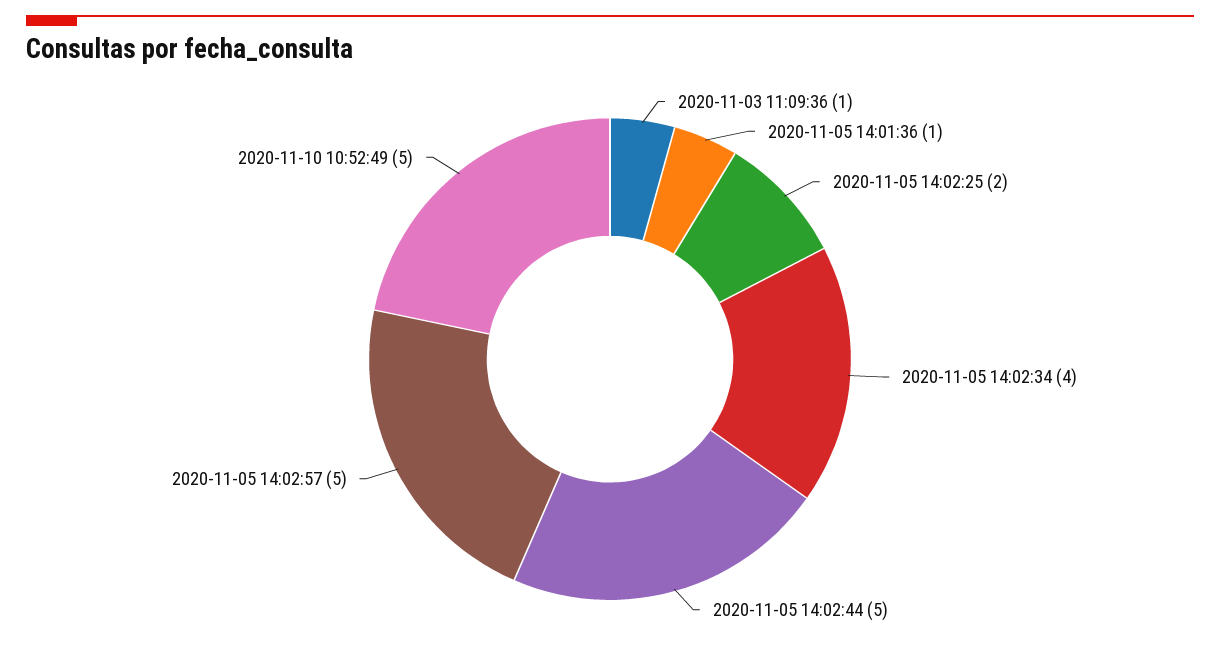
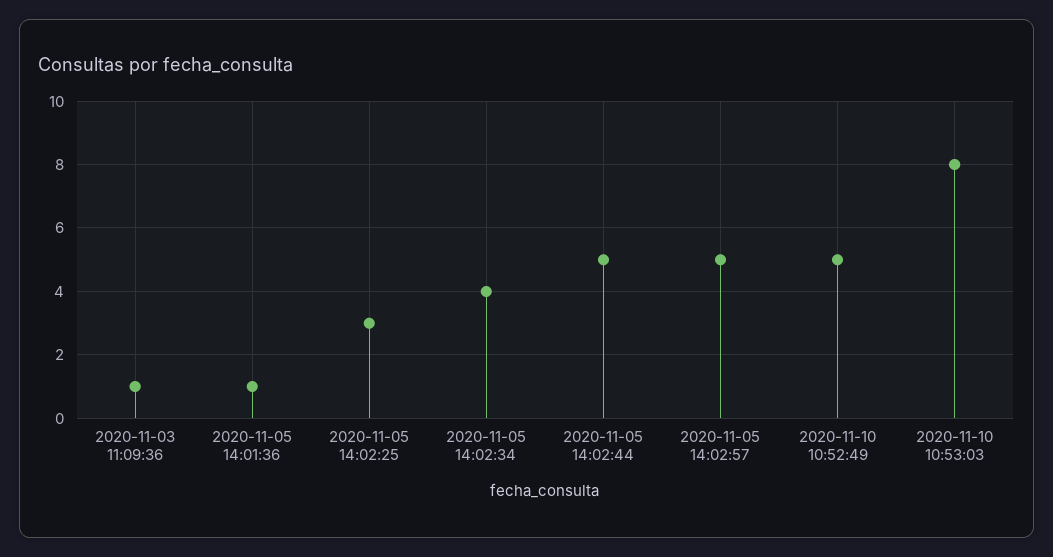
2020-11-05 14:02:25: 2 -> 3
2020-11-10 10:53:03: none -> 8

